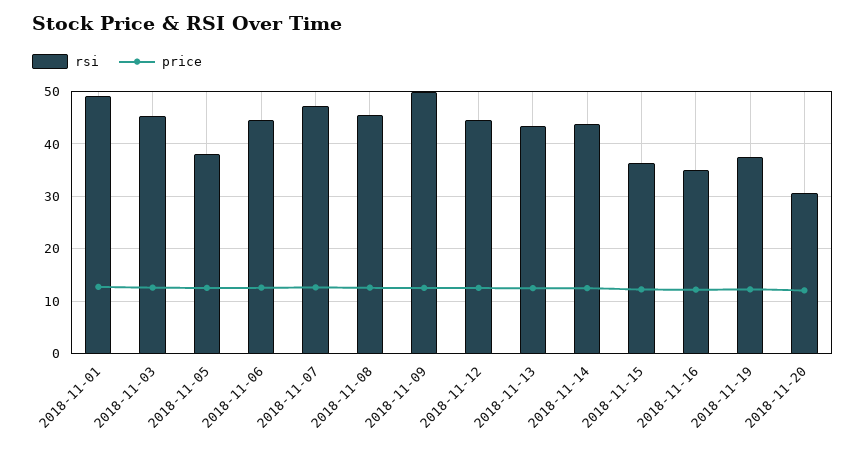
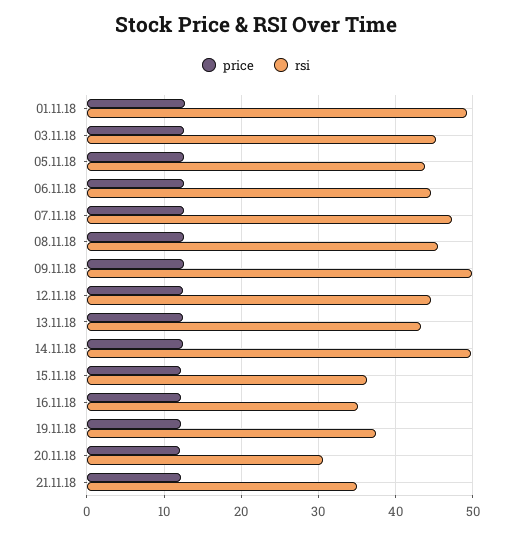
rsi, 2018-11-05: 38 -> 44
rsi, 2018-11-14: 44 -> 50
price, 21.11.18: none -> 12
rsi, 21.11.18: none -> 35

